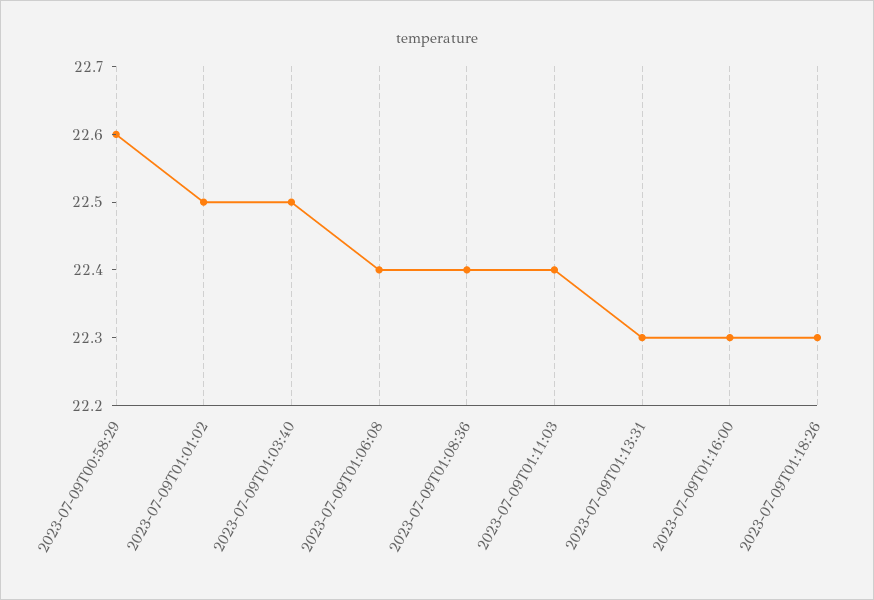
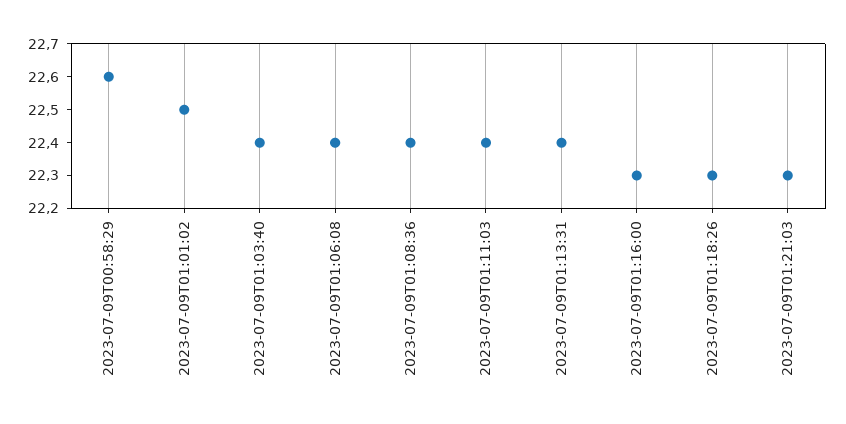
2023-07-09T01:03:40: 22.5 -> 22.4
2023-07-09T01:13:31: 22.3 -> 22.4
2023-07-09T01:21:03: none -> 22.3

